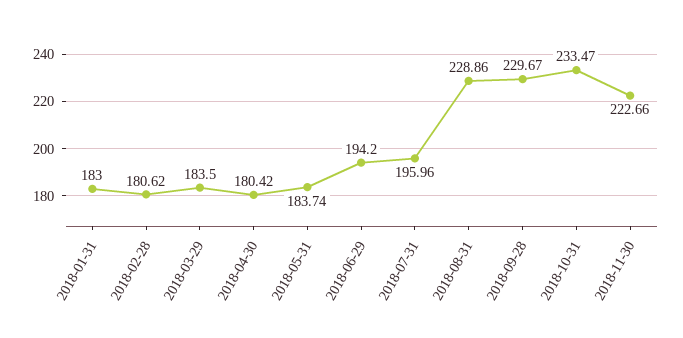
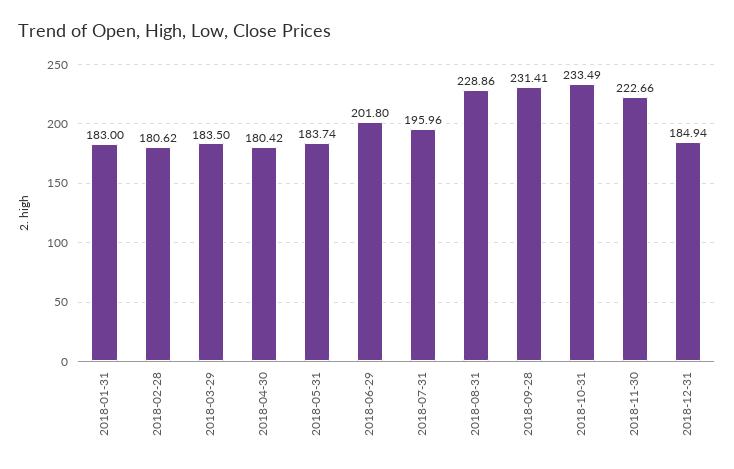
2018-06-29: 194.2 -> 201.8
2018-09-28: 229.67 -> 231.41
2018-10-31: 233.47 -> 233.49
2018-12-31: none -> 184.94

